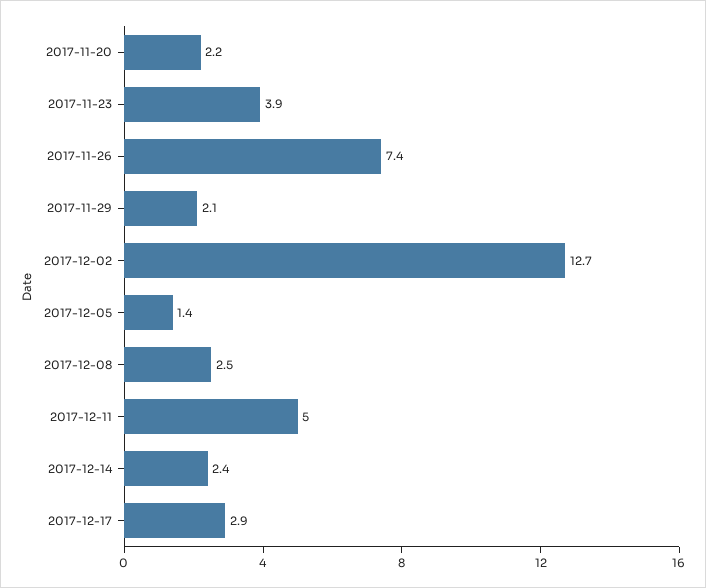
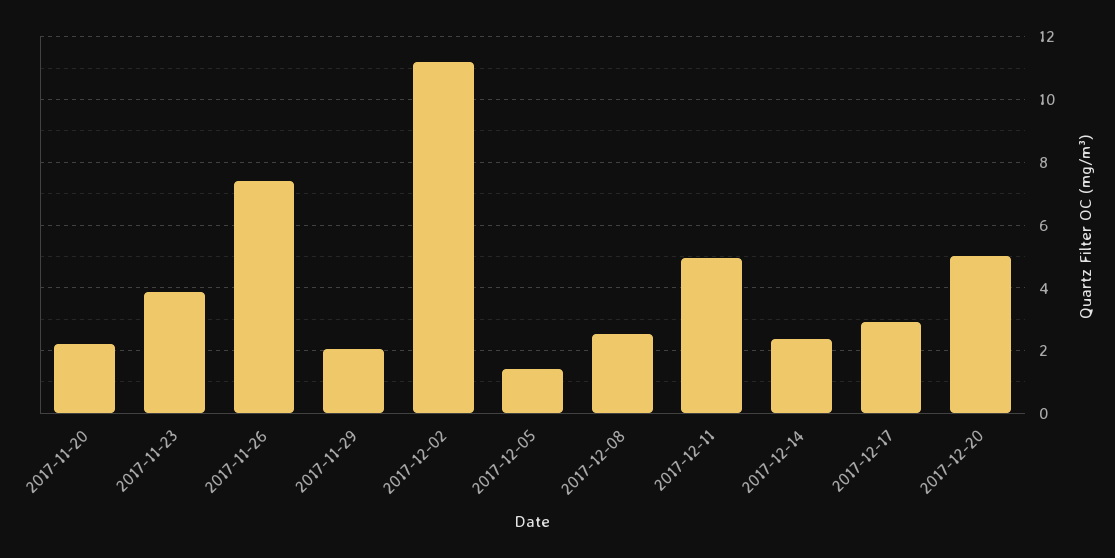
2017-12-02: 12.7 -> 11.2
2017-12-20: none -> 5

